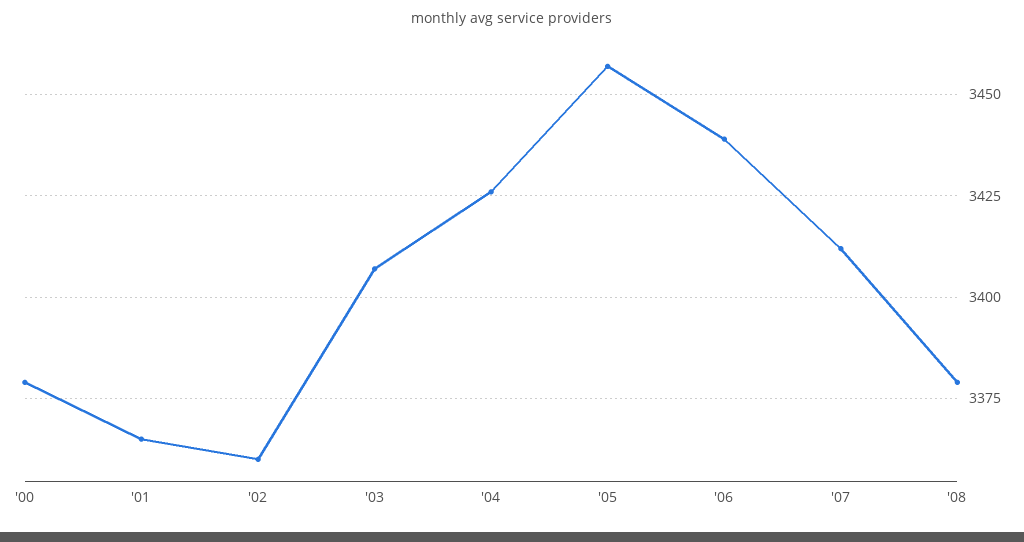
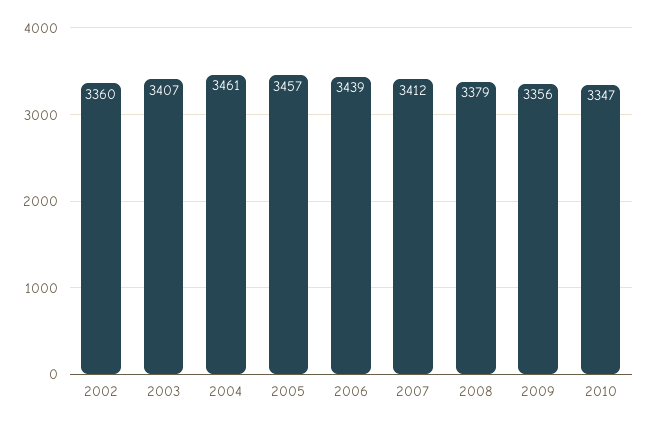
'00: 3380 -> none
'01: 3365 -> none
'04: 3425 -> 3461
2009: none -> 3356
2010: none -> 3347

